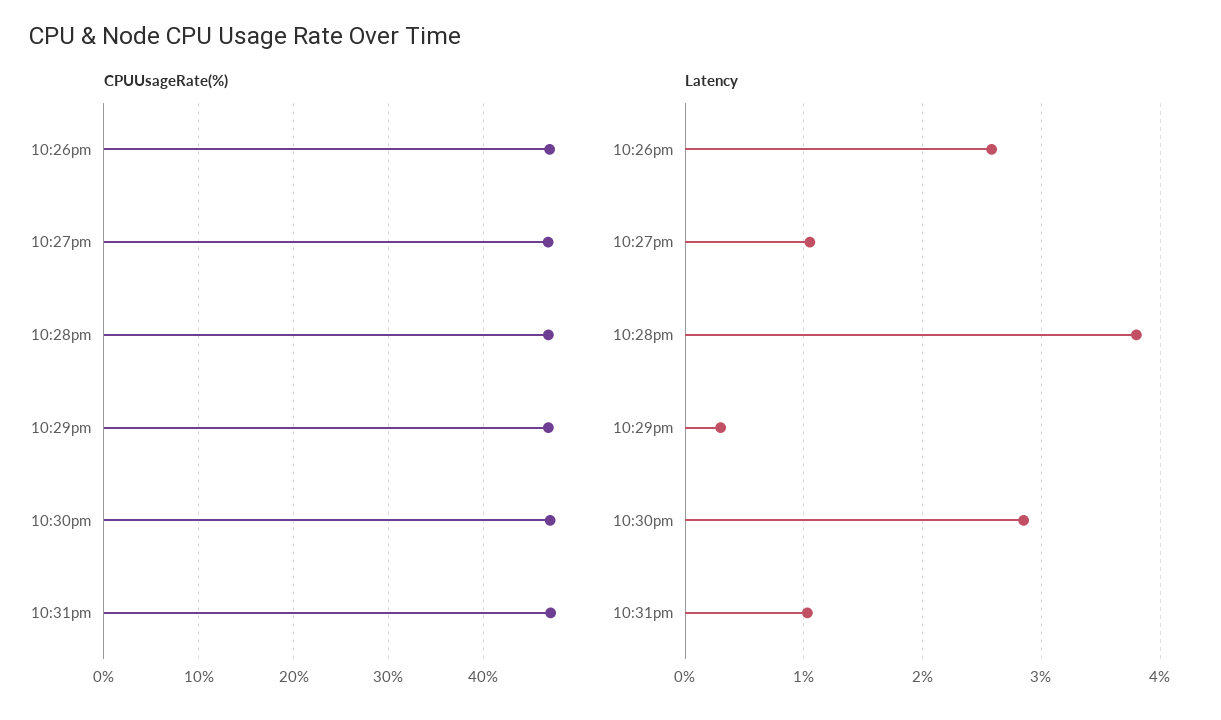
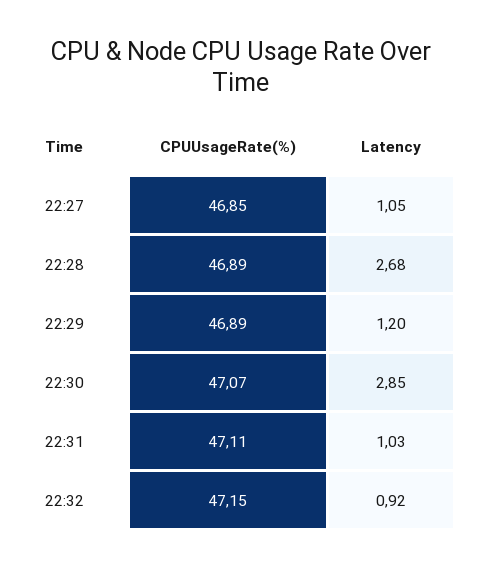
CPUUsageRate(%), 10:26pm: 47 -> none
Latency, 10:26pm: 2.6 -> none
Latency, 10:28pm: 3.8 -> 2.68
Latency, 10:29pm: 0.3 -> 1.2
CPUUsageRate(%), 22:32: none -> 47.15
Latency, 22:32: none -> 0.92

